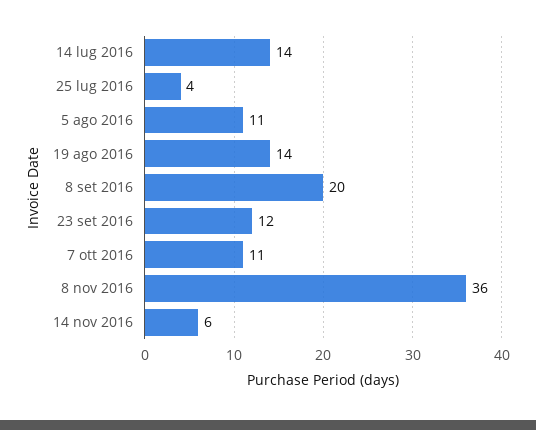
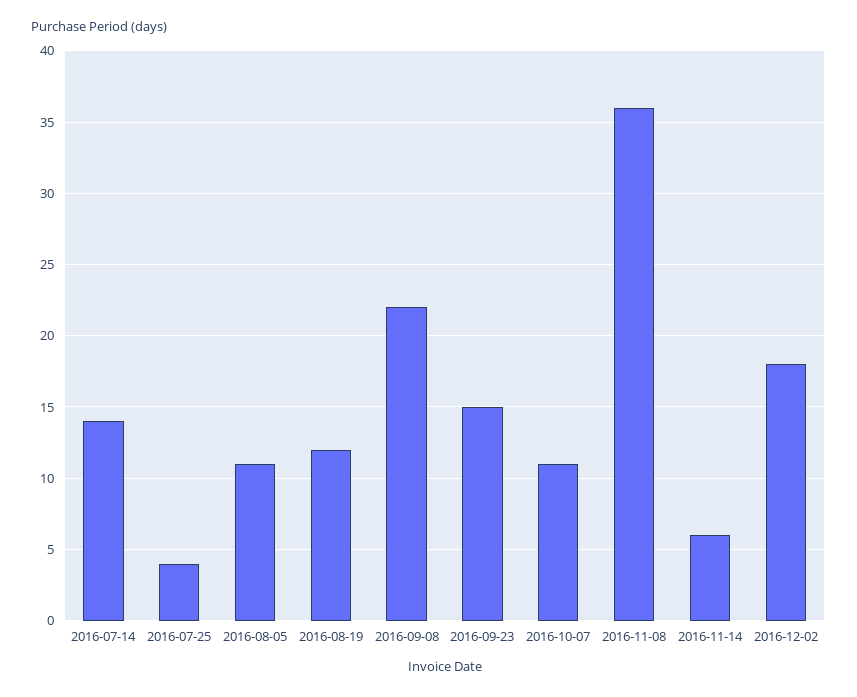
19 ago 2016: 14 -> 12
8 set 2016: 20 -> 22
23 set 2016: 12 -> 15
2016-12-02: none -> 18

